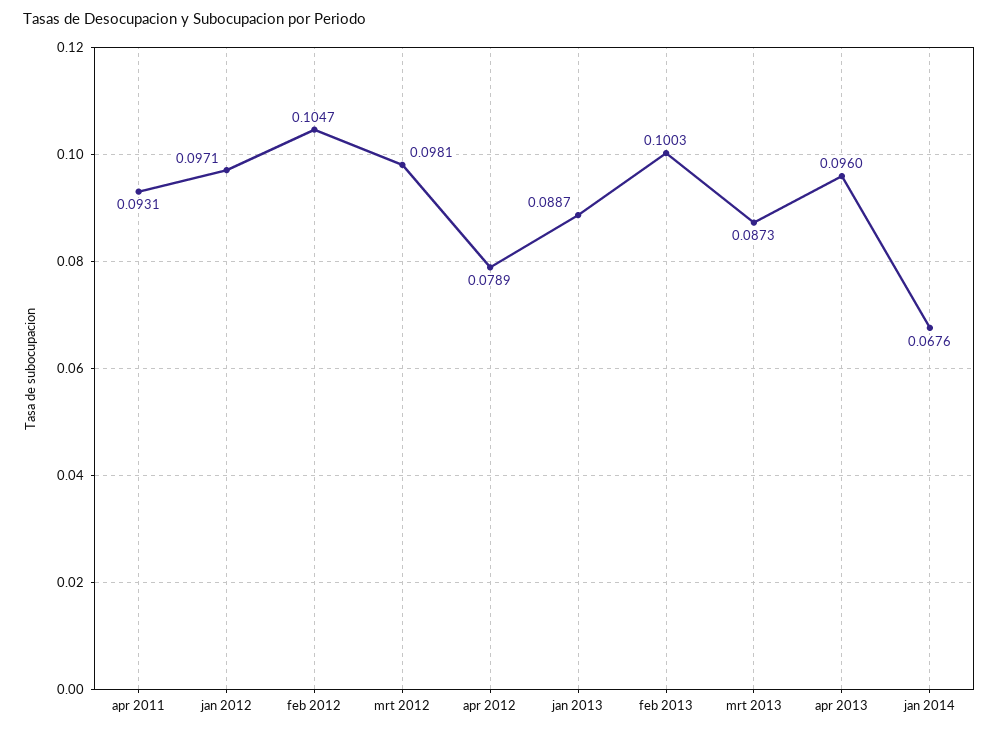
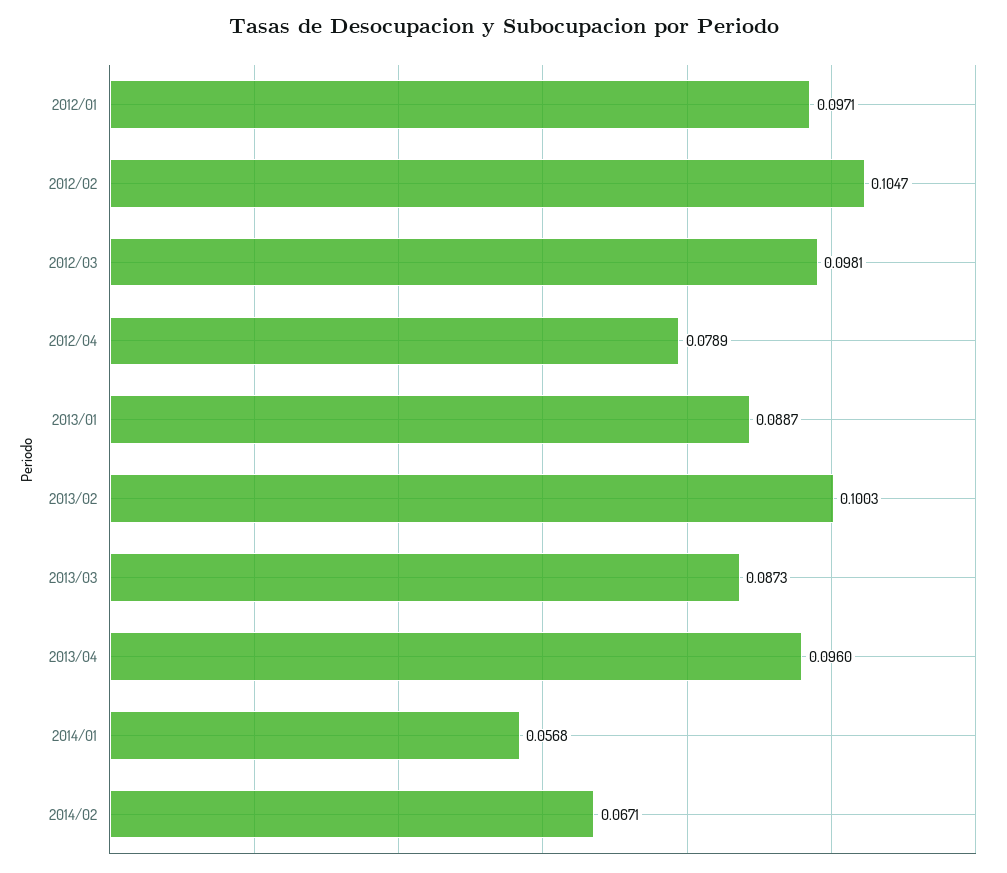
apr 2011: 0.0931 -> none
jan 2014: 0.0676 -> 0.0568
2014/02: none -> 0.0671

